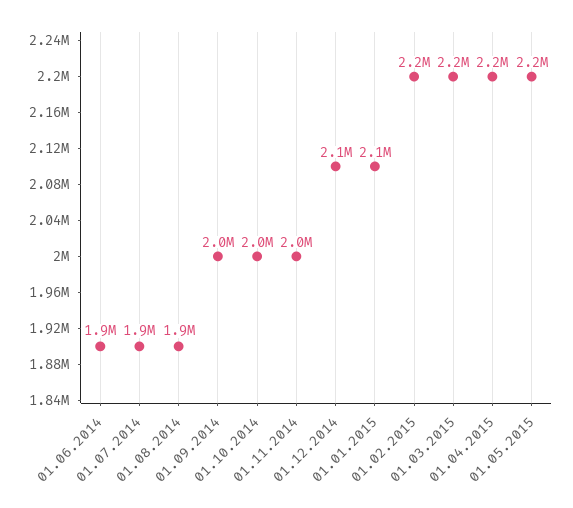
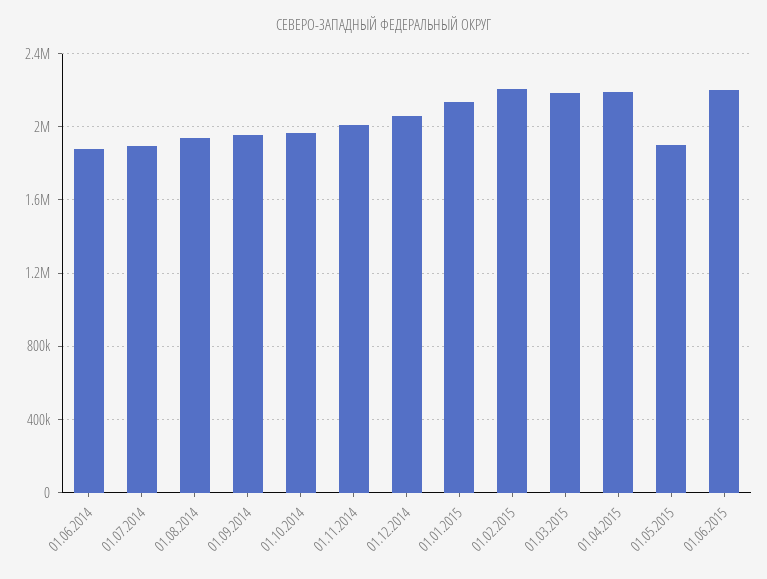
01.05.2015: 2200000 -> 1900000
01.06.2015: none -> 2200000

